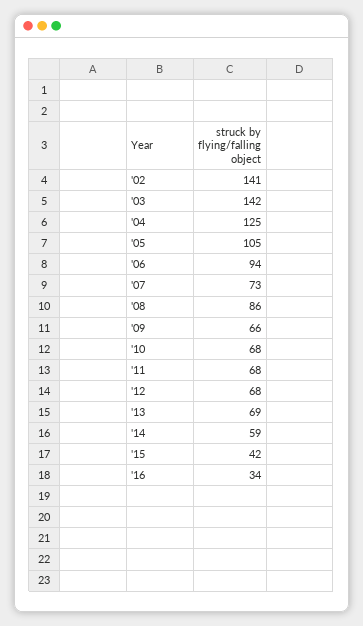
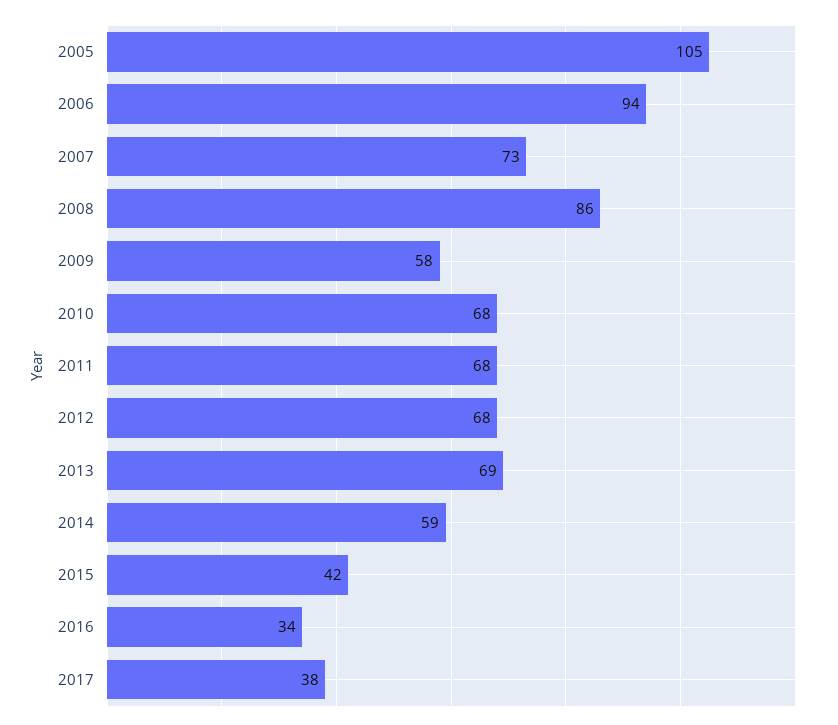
'02: 141 -> none
'03: 142 -> none
'04: 125 -> none
'09: 66 -> 58
2017: none -> 38

